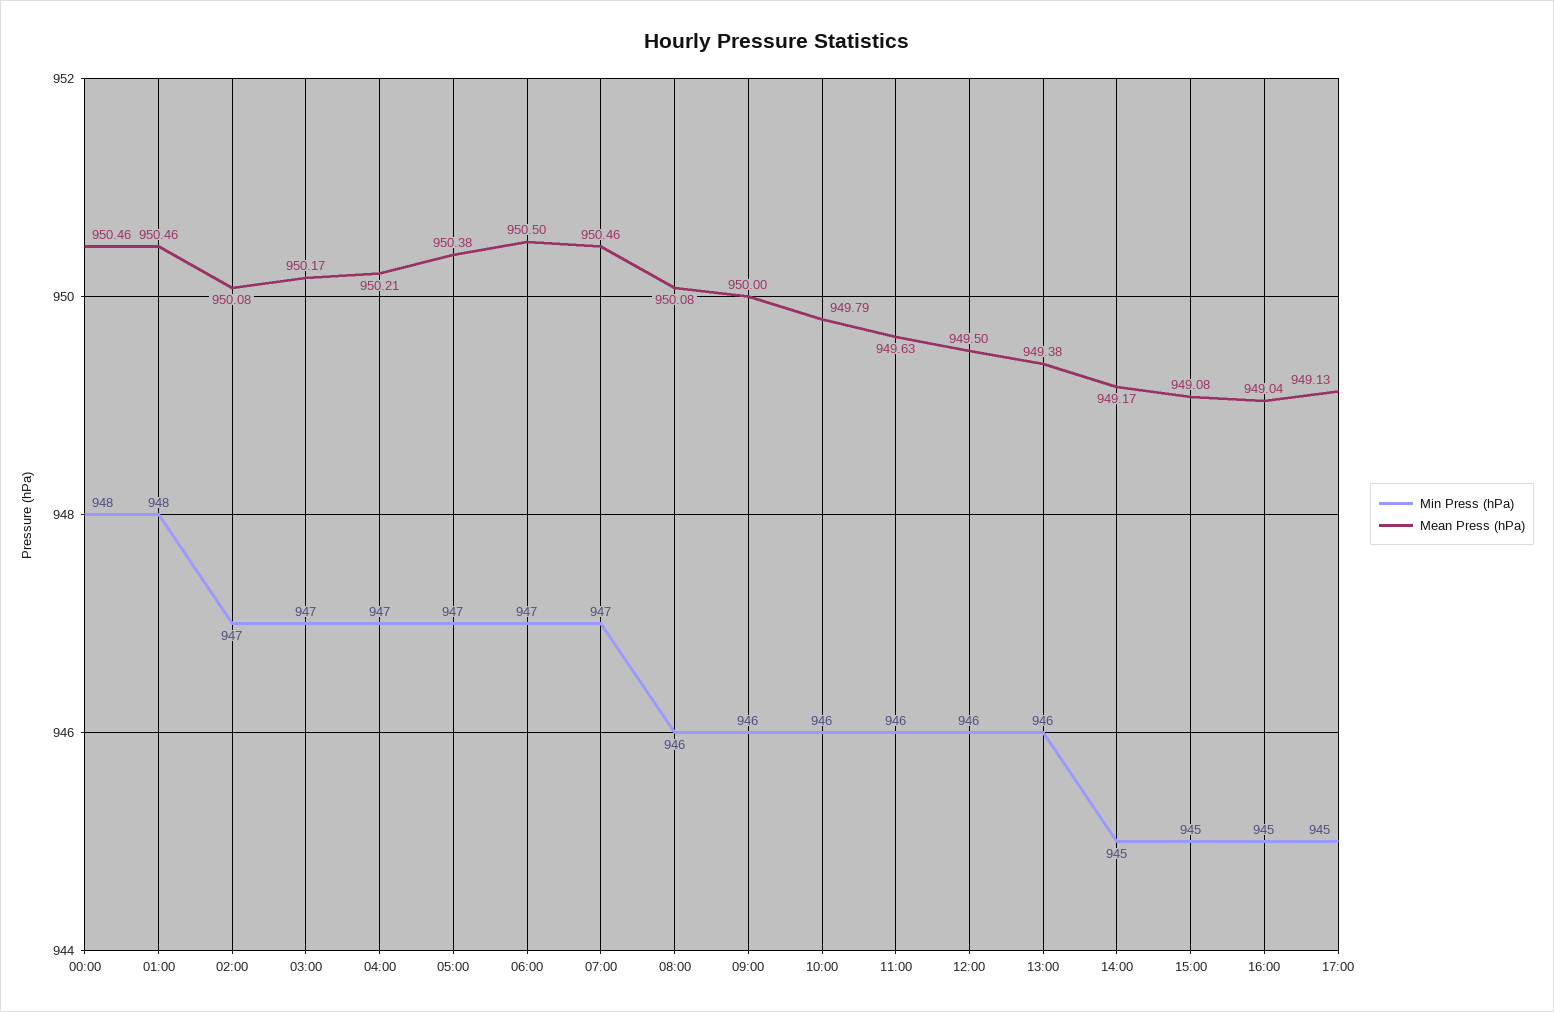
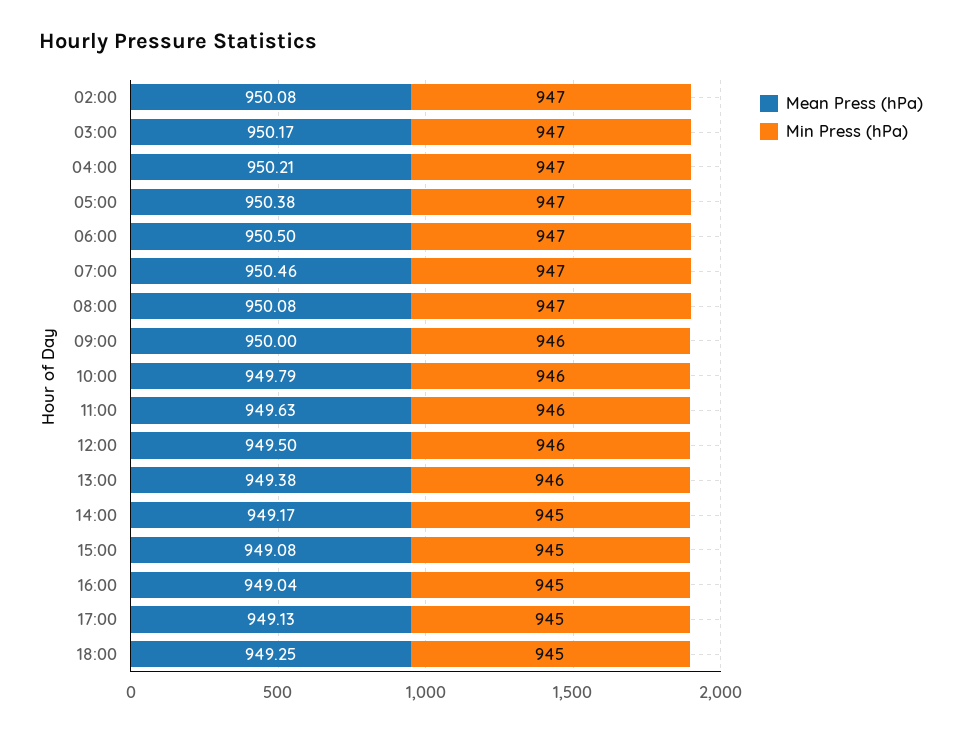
Min Press (hPa), 00:00: 948 -> none
Mean Press (hPa), 00:00: 950.46 -> none
Min Press (hPa), 01:00: 948 -> none
Mean Press (hPa), 01:00: 950.46 -> none
Min Press (hPa), 08:00: 946 -> 947
Mean Press (hPa), 18:00: none -> 949.25
Min Press (hPa), 18:00: none -> 945

